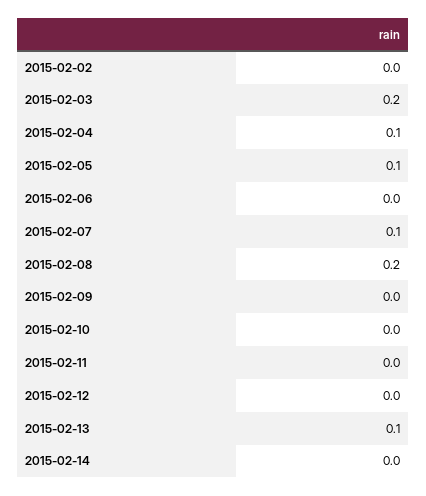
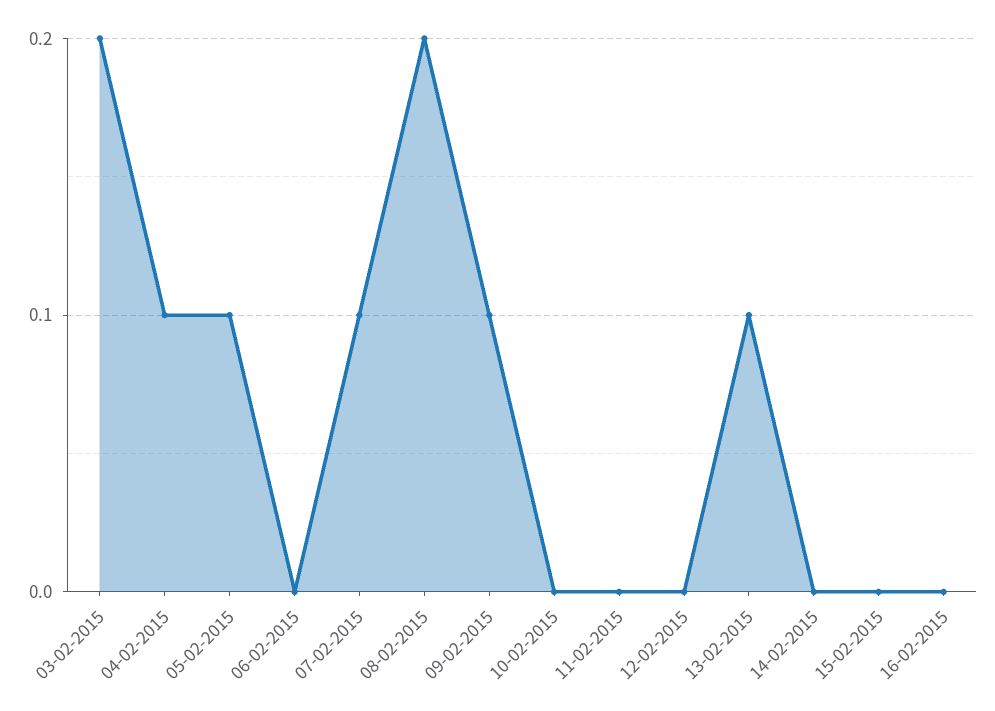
2015-02-02: 0 -> none
2015-02-09: 0 -> 0.1
15-02-2015: none -> 0
16-02-2015: none -> 0

